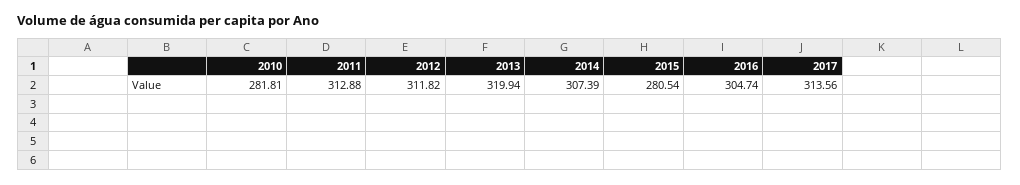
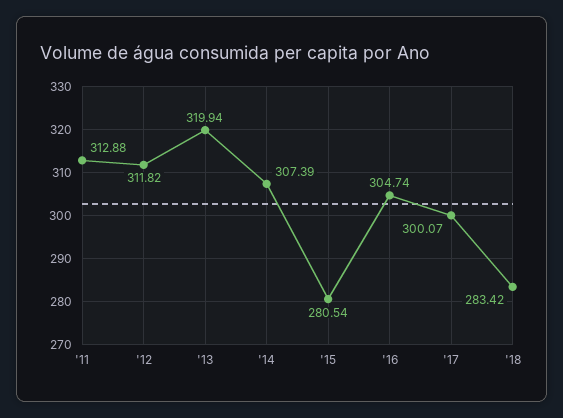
2010: 281.81 -> none
2017: 313.56 -> 300.07
'18: none -> 283.42

